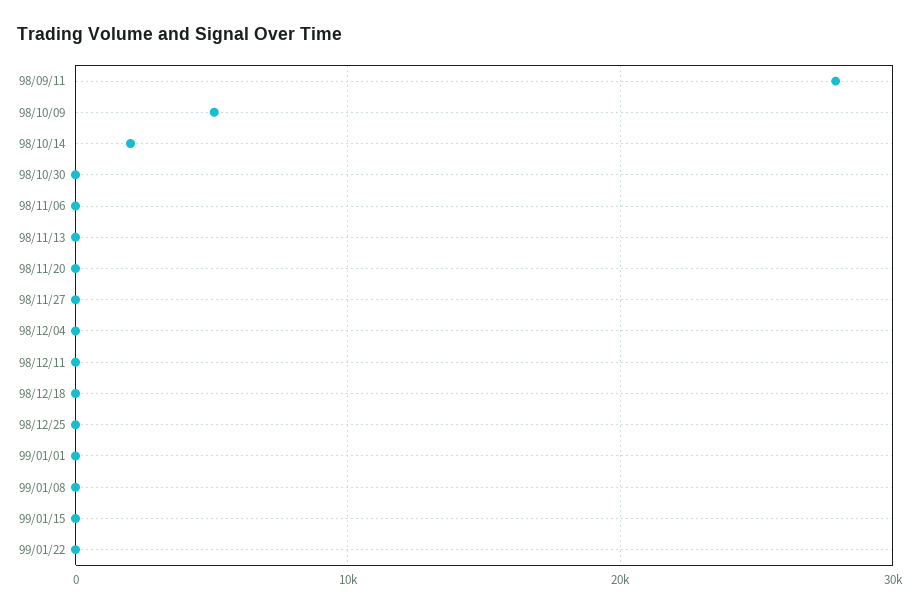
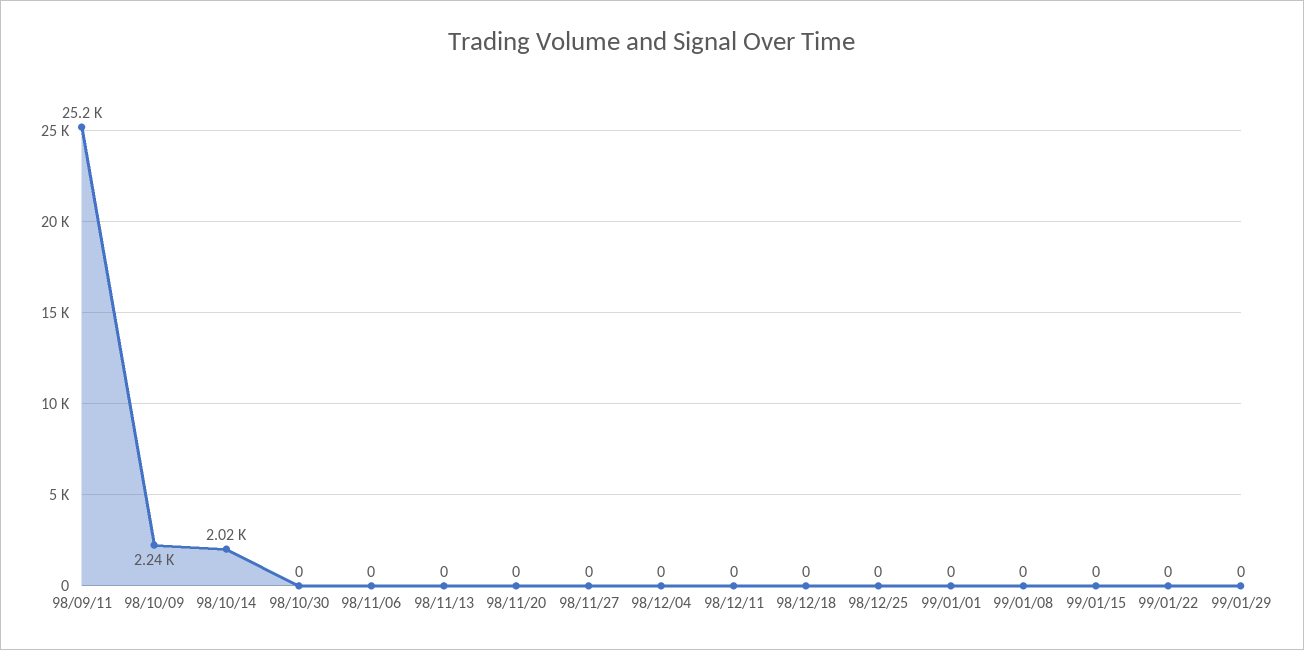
98/09/11: 28000 -> 25200
98/10/09: 5000 -> 2240
99/01/29: none -> 0

